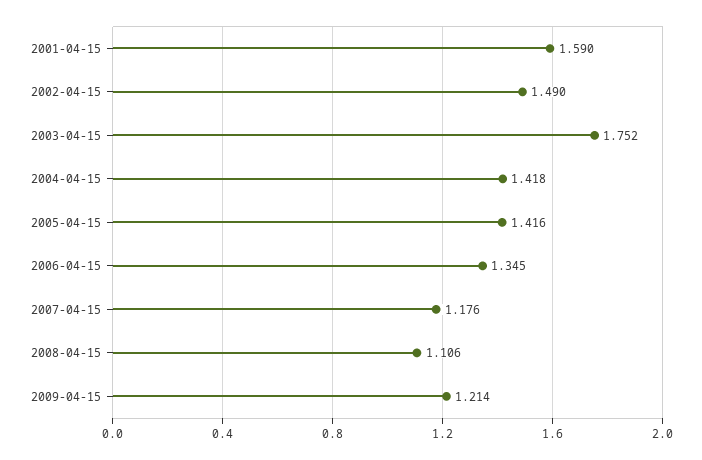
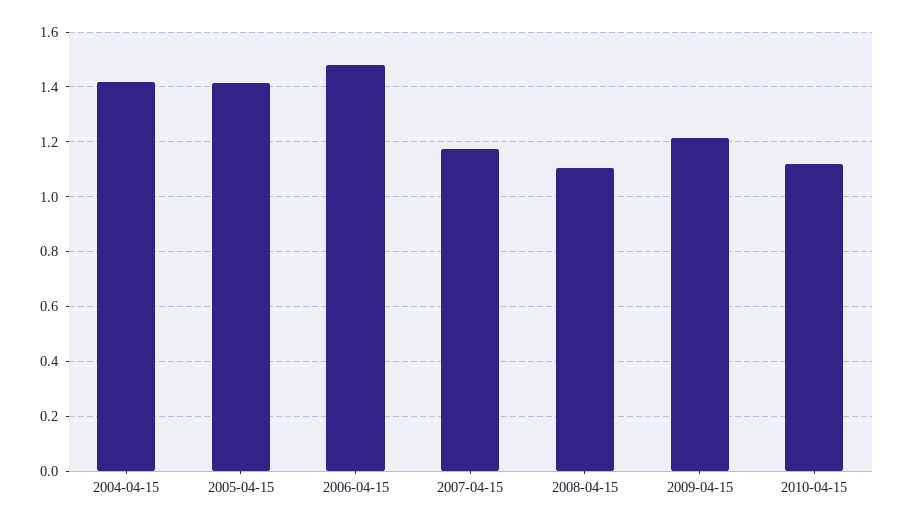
2001-04-15: 1.59 -> none
2002-04-15: 1.49 -> none
2003-04-15: 1.752 -> none
2006-04-15: 1.345 -> 1.475
2010-04-15: none -> 1.125

